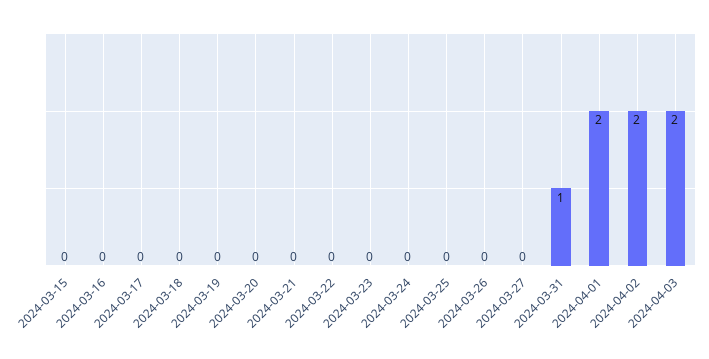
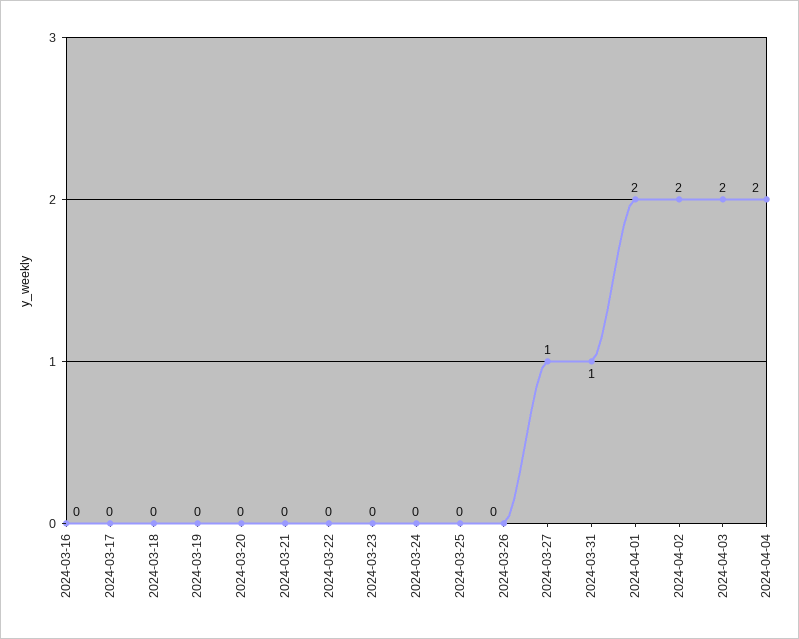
2024-03-15: 0 -> none
2024-03-27: 0 -> 1
2024-04-04: none -> 2

